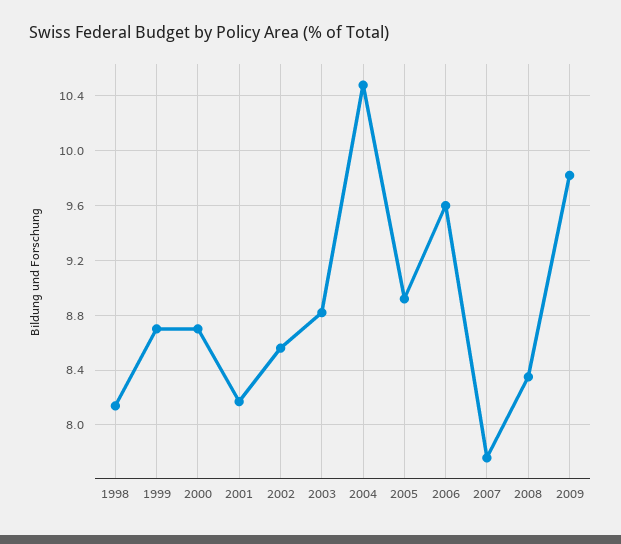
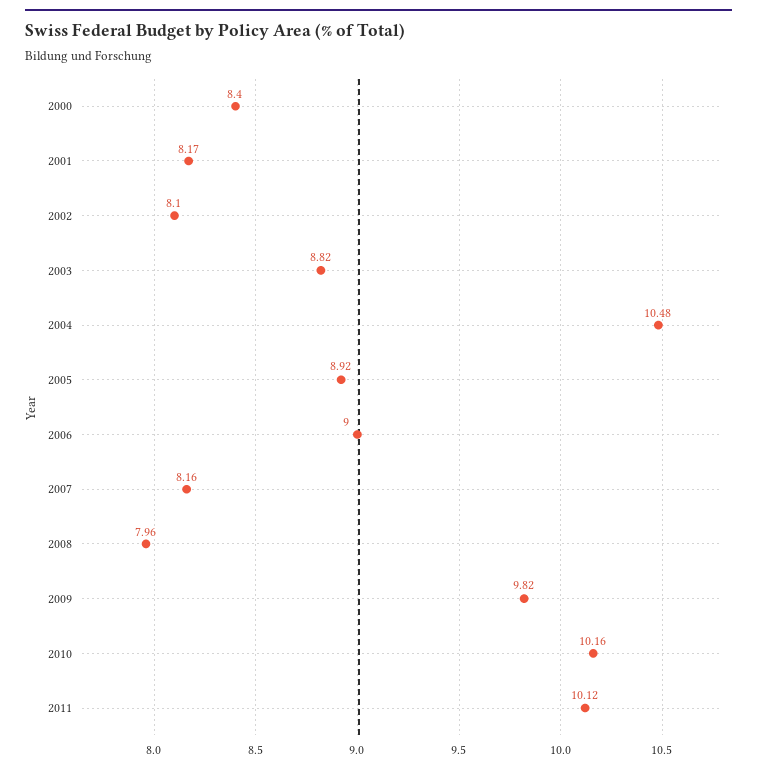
1998: 8.15 -> none
1999: 8.7 -> none
2000: 8.7 -> 8.4
2002: 8.55 -> 8.1
2006: 9.6 -> 9
2007: 7.75 -> 8.16
2008: 8.35 -> 7.96
2010: none -> 10.16
2011: none -> 10.12

